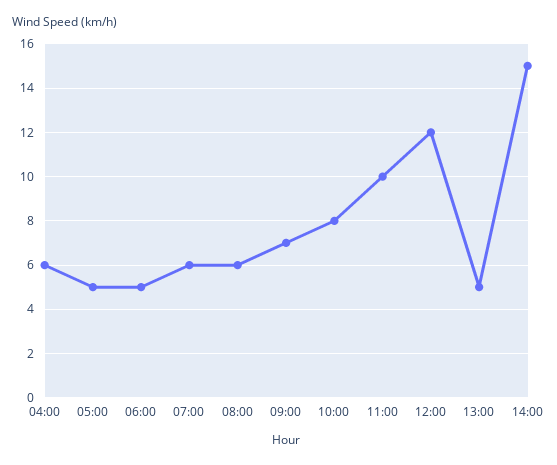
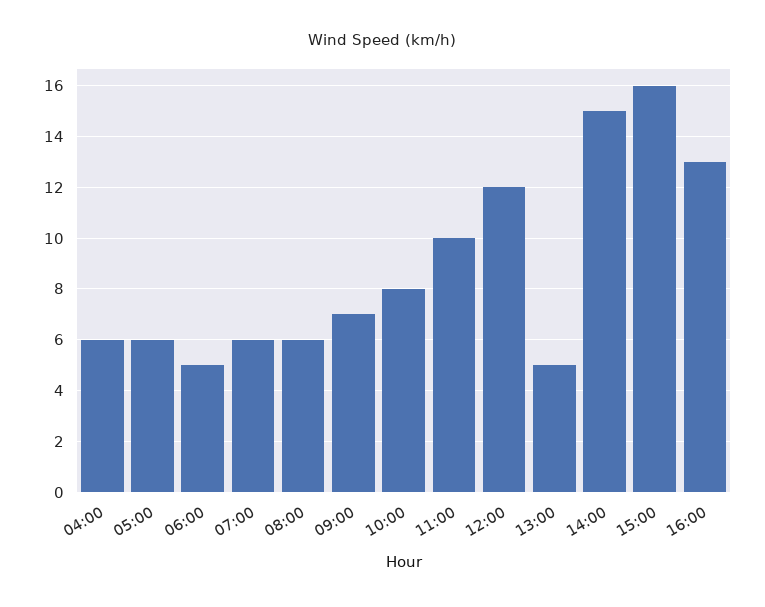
05:00: 5 -> 6
15:00: none -> 16
16:00: none -> 13

